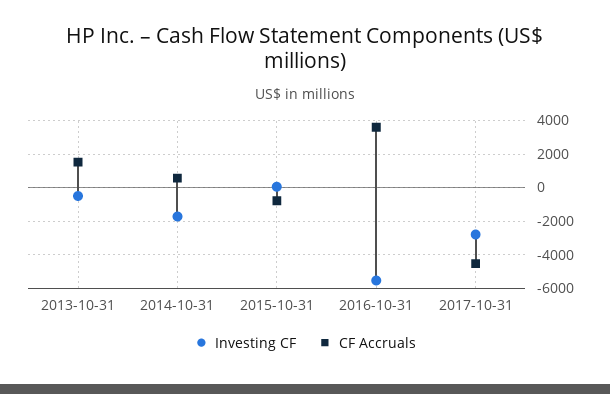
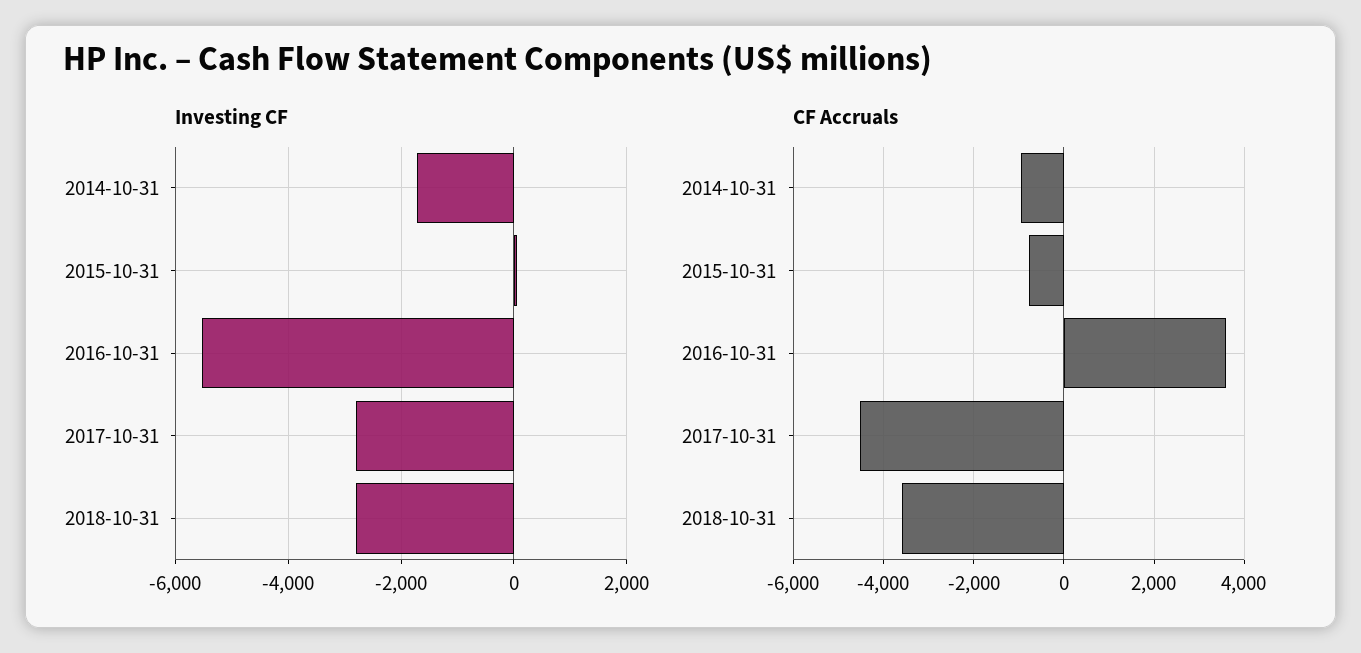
Investing CF, 2013-10-31: -500 -> none
CF Accruals, 2013-10-31: 1500 -> none
CF Accruals, 2014-10-31: 500 -> -1000
Investing CF, 2018-10-31: none -> -2800
CF Accruals, 2018-10-31: none -> -3600

